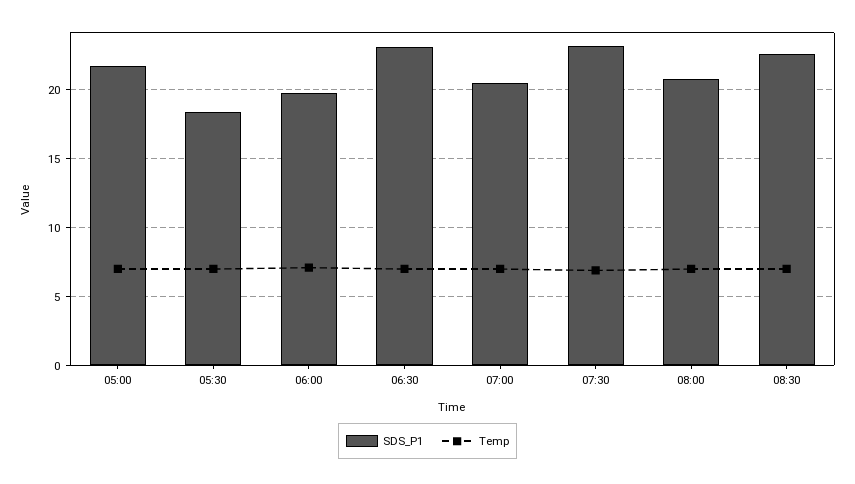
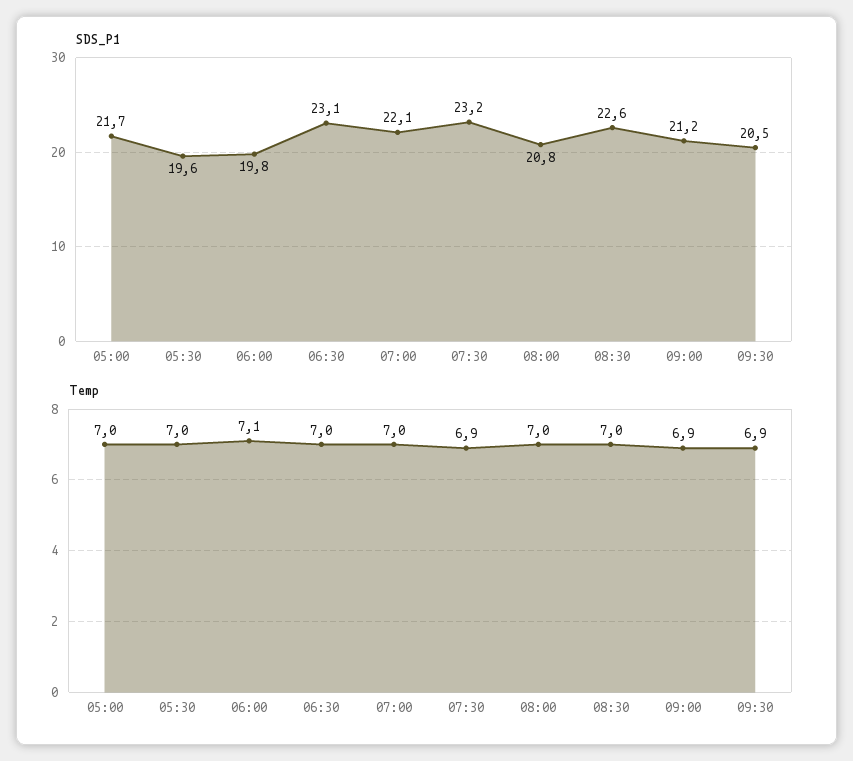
SDS_P1, 05:30: 18.5 -> 19.6
SDS_P1, 07:00: 20.5 -> 22.1
SDS_P1, 09:00: none -> 21.2
SDS_P1, 09:30: none -> 20.5
Temp, 09:00: none -> 6.9
Temp, 09:30: none -> 6.9

